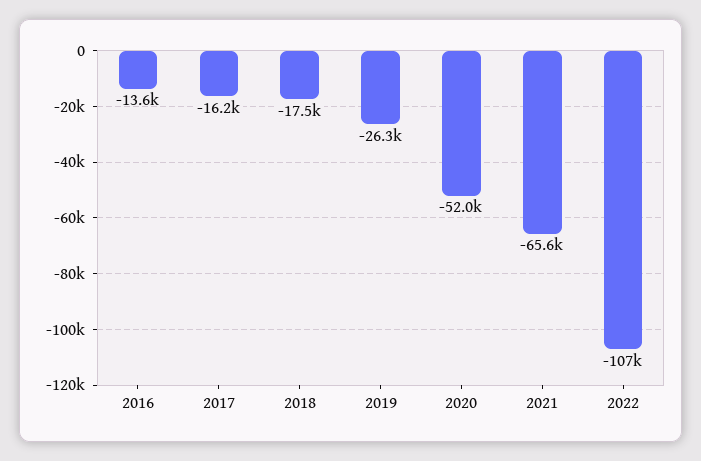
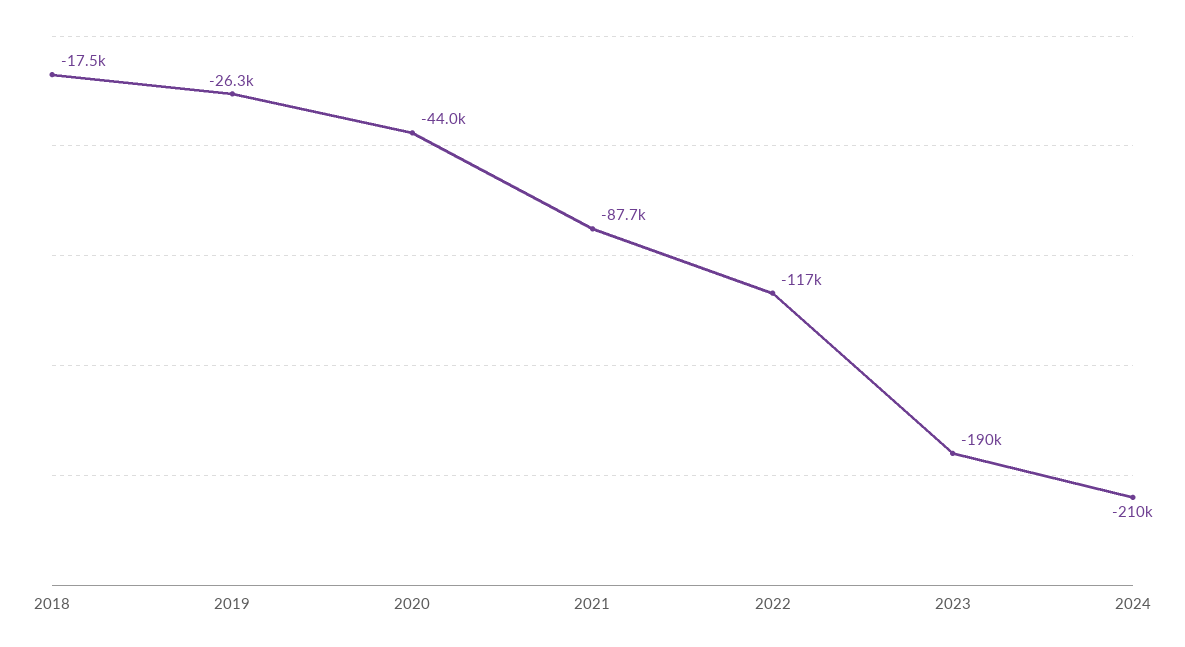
2016: -13600 -> none
2017: -16200 -> none
2020: -52000 -> -44000
2021: -65600 -> -87700
2022: -107000 -> -117000
2023: none -> -190000
2024: none -> -210000

